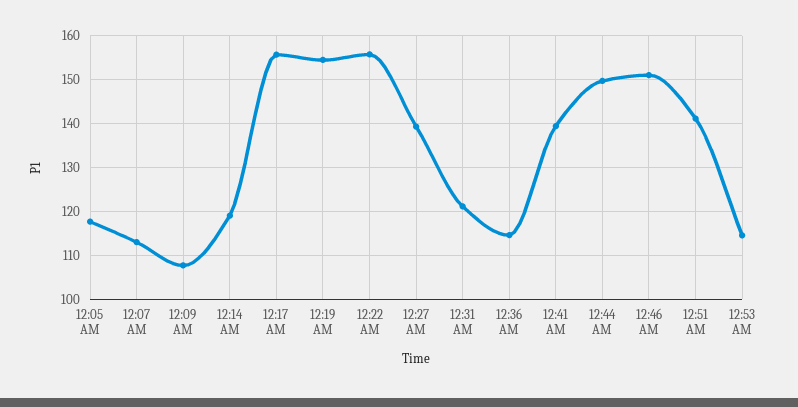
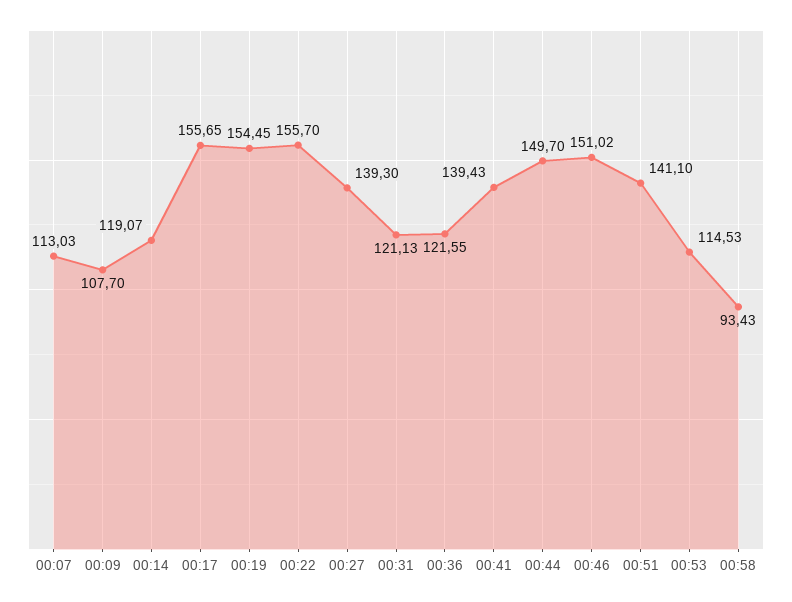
12:05 AM: 118 -> none
12:36 AM: 114 -> 121.55
00:58: none -> 93.43

